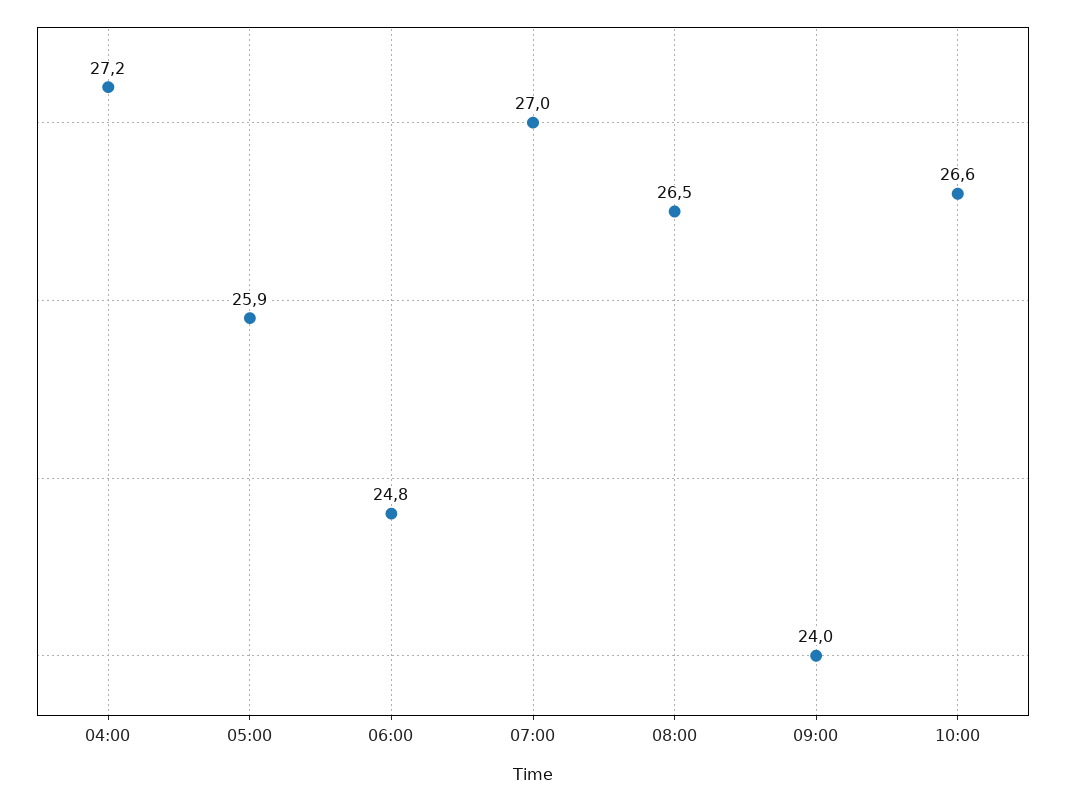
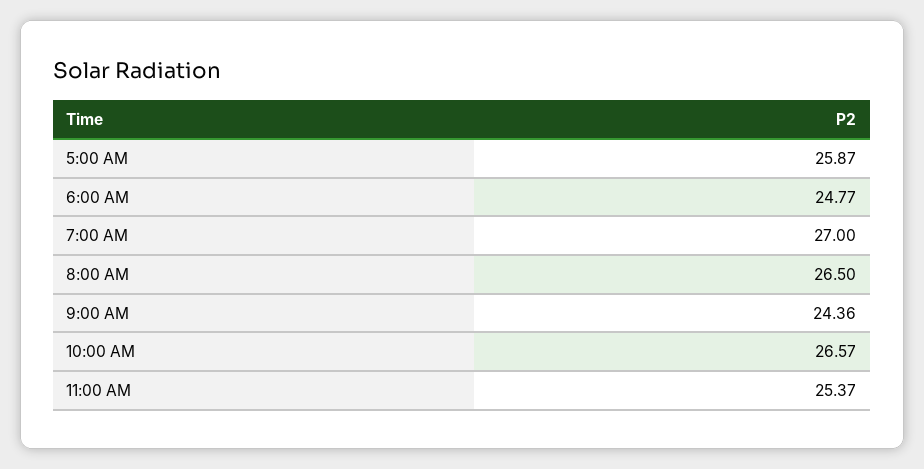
04:00: 27.2 -> none
09:00: 24 -> 24.36
11:00 AM: none -> 25.37

